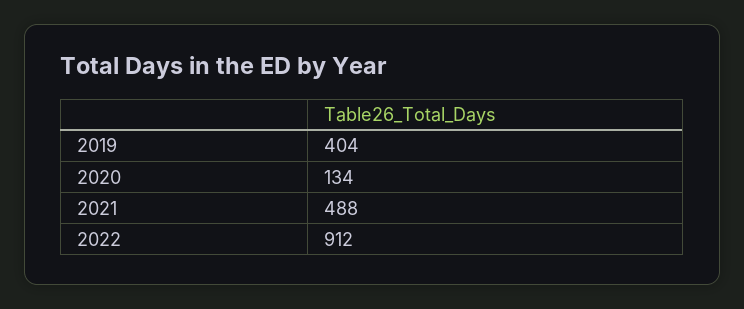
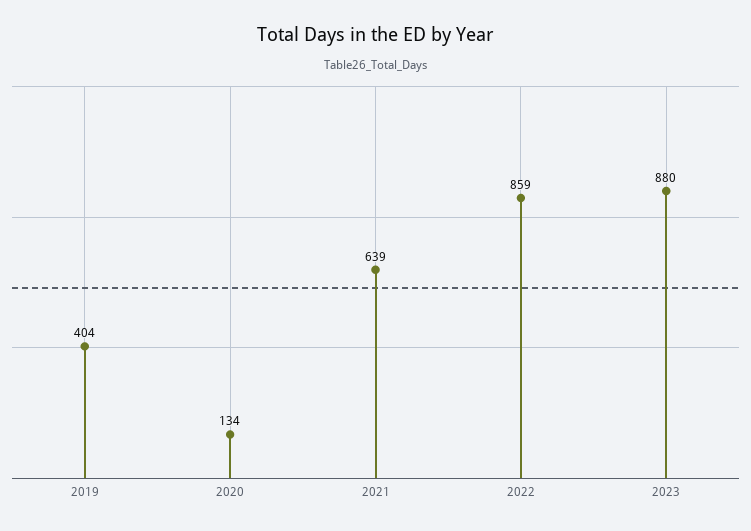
2021: 488 -> 639
2022: 912 -> 859
2023: none -> 880

